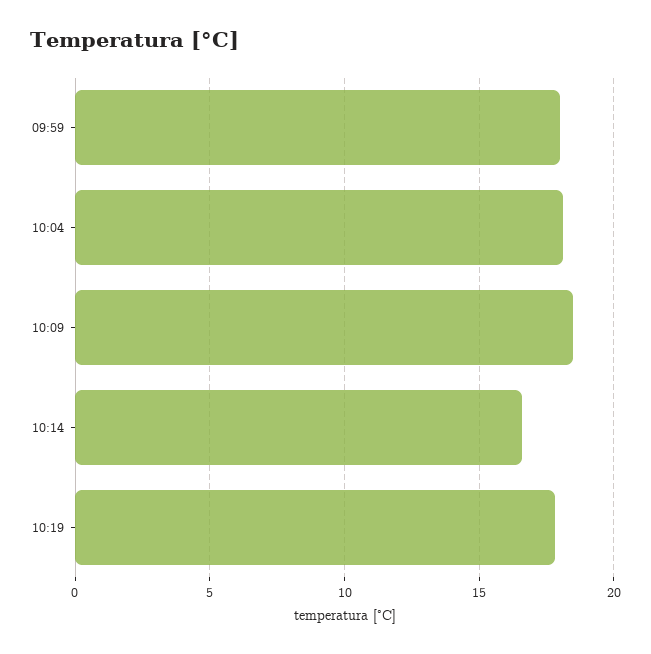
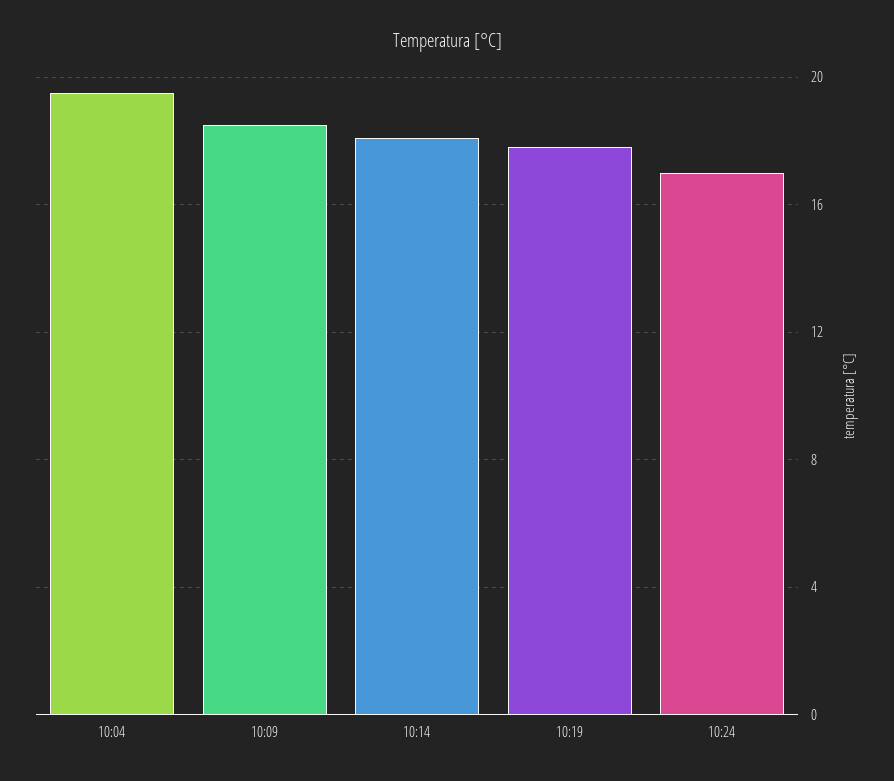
09:59: 18 -> none
10:04: 18 -> 19.5
10:14: 16.5 -> 18
10:24: none -> 17

